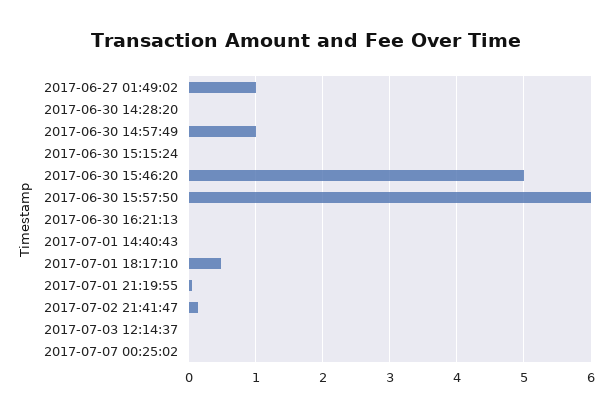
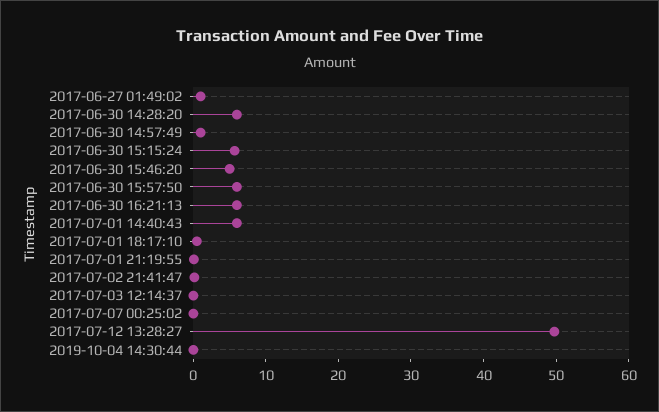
2017-06-30 14:28:20: 0 -> 6
2017-06-30 15:15:24: 0 -> 6
2017-06-30 16:21:13: 0 -> 6
2017-07-01 14:40:43: 0 -> 6
2017-07-12 13:28:27: none -> 50
2019-10-04 14:30:44: none -> 0

